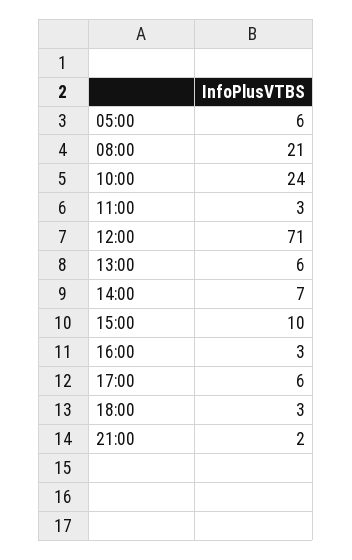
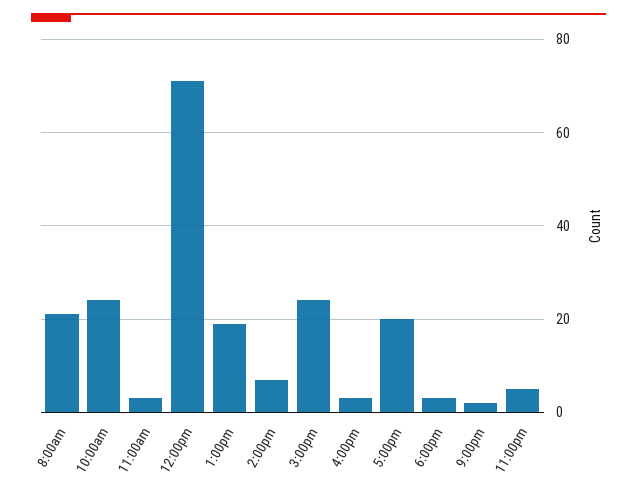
05:00: 6 -> none
13:00: 6 -> 20
15:00: 10 -> 25
17:00: 6 -> 20
11:00pm: none -> 5

